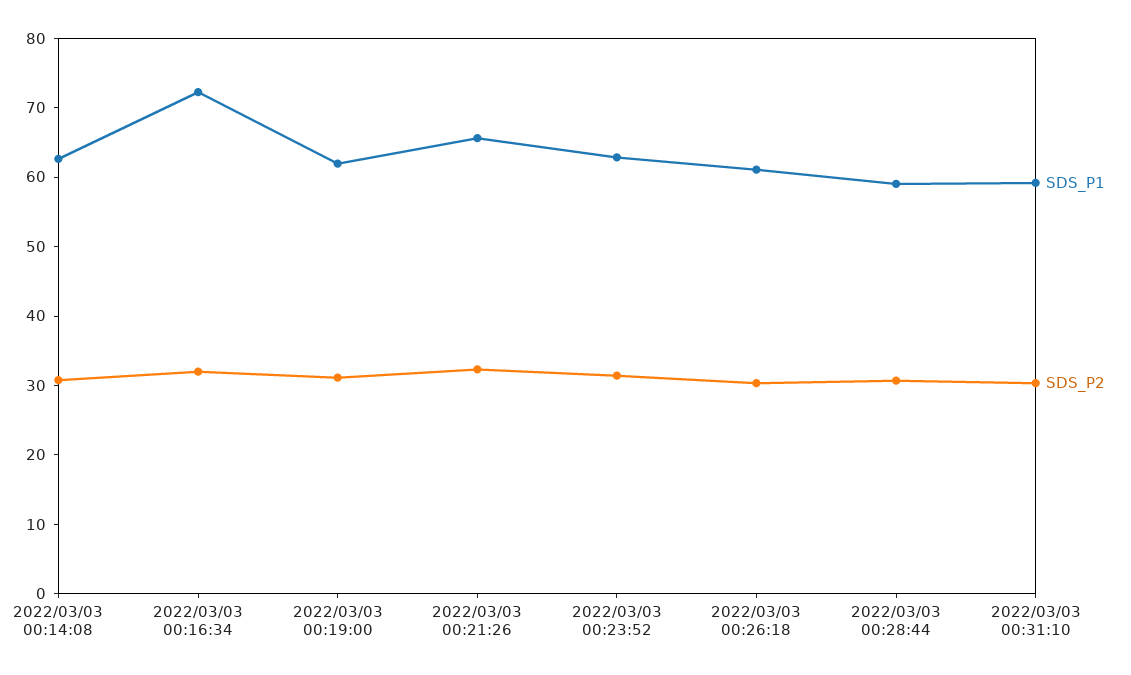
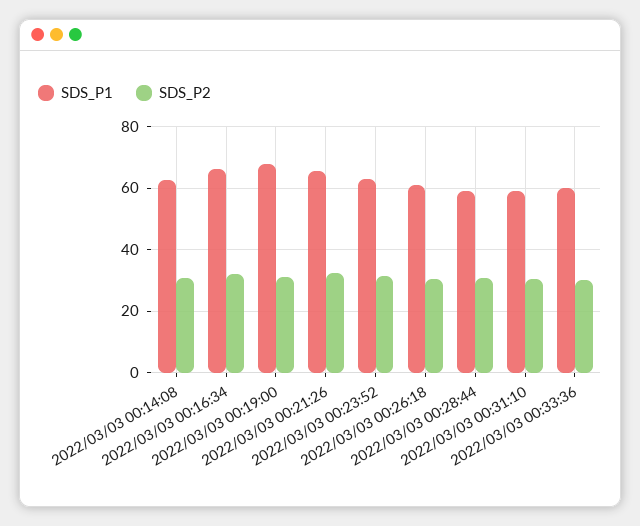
SDS_P1, 2022/03/03 00:16:34: 72 -> 66
SDS_P1, 2022/03/03 00:19:00: 62 -> 68
SDS_P1, 2022/03/03 00:33:36: none -> 60
SDS_P2, 2022/03/03 00:33:36: none -> 30

